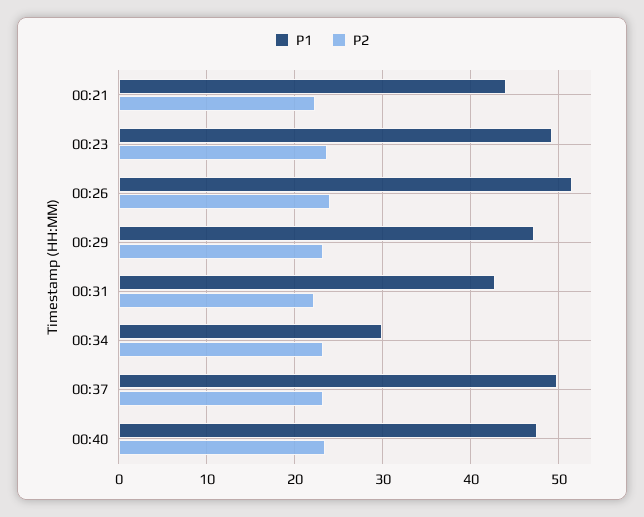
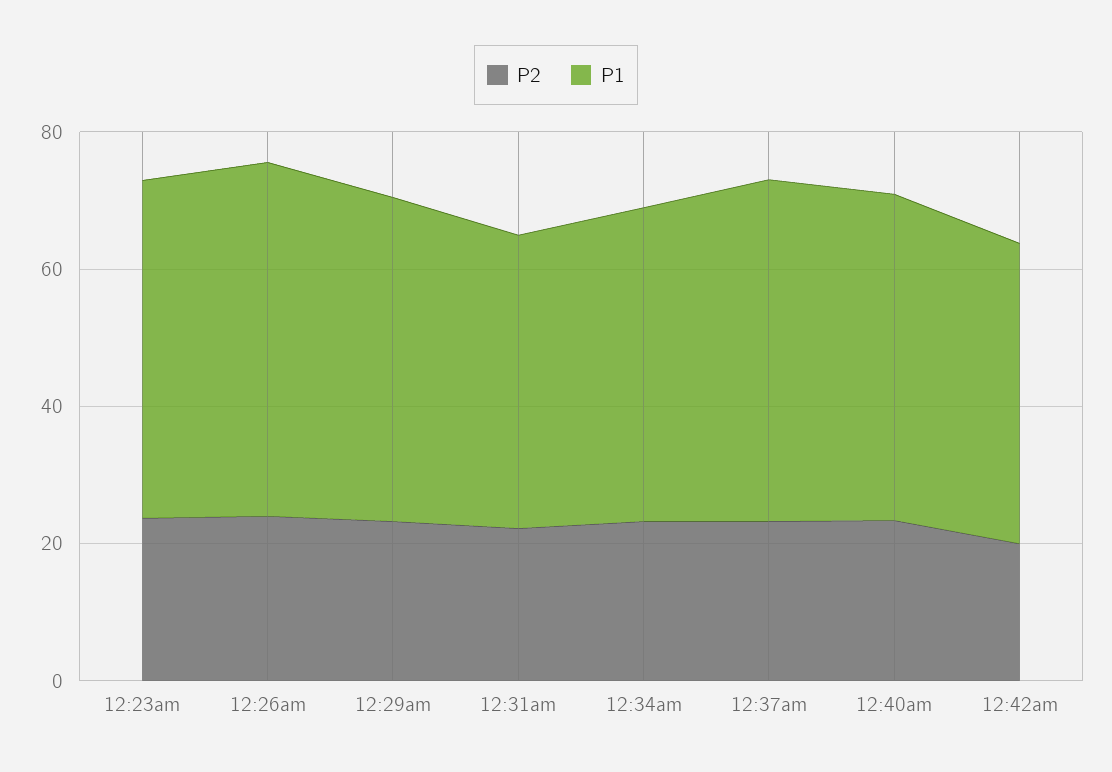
P1, 00:21: 44 -> none
P2, 00:21: 22 -> none
P1, 00:34: 30 -> 45
P2, 12:42am: none -> 20
P1, 12:42am: none -> 45

